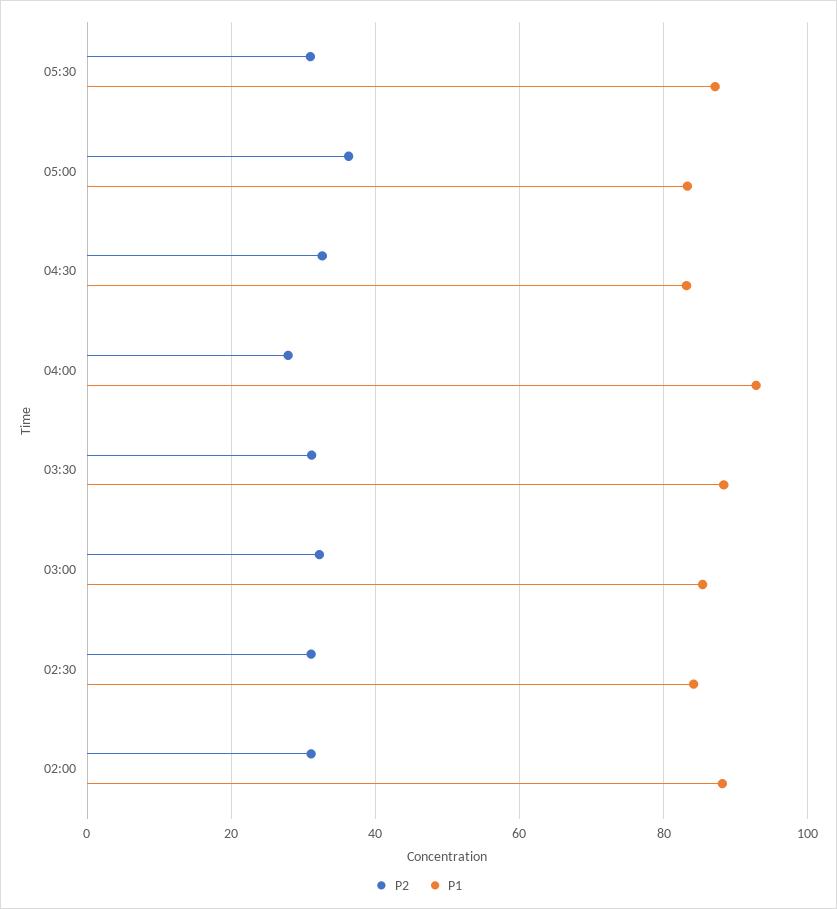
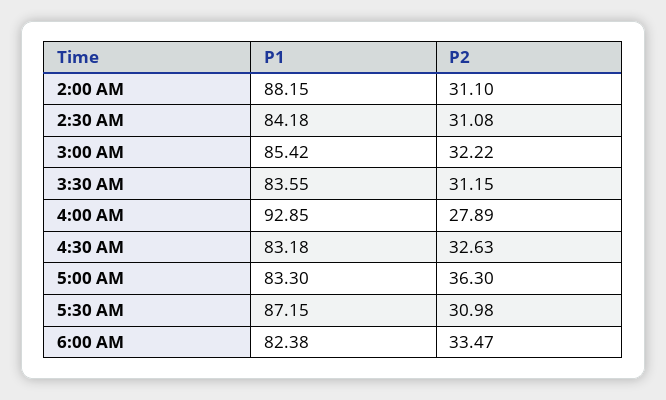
P1, 03:30: 88 -> 83.55
P1, 6:00 AM: none -> 82.38
P2, 6:00 AM: none -> 33.47

